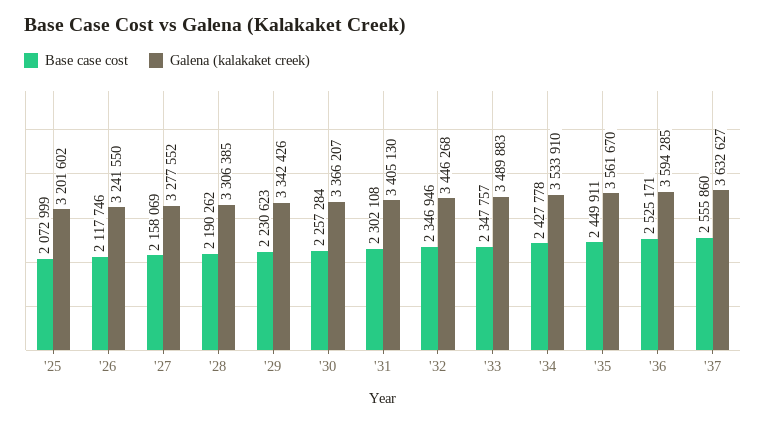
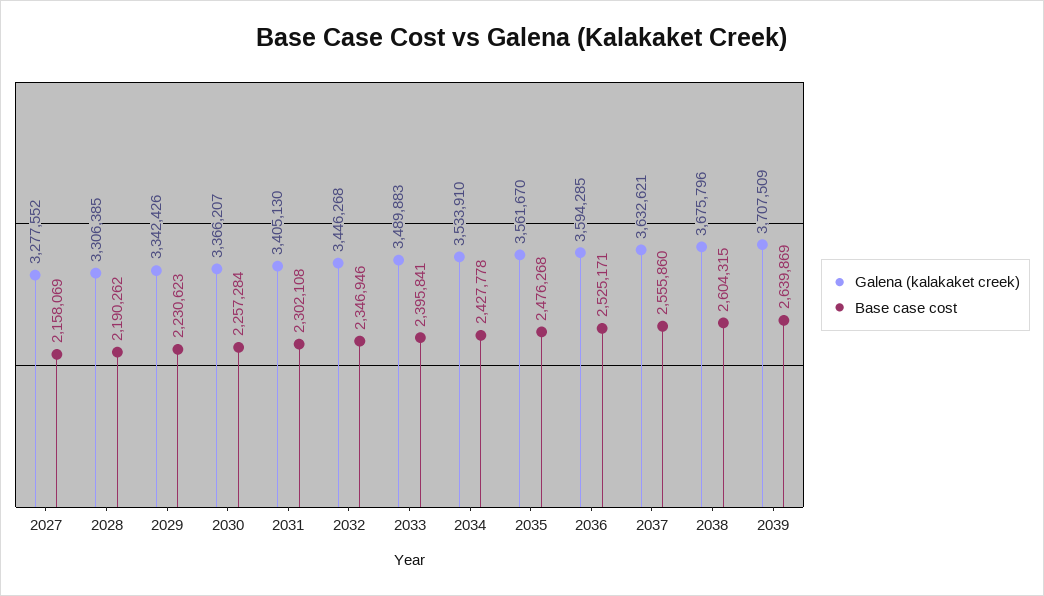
Base case cost, '25: 2072999 -> none
Galena (kalakaket creek), '25: 3201602 -> none
Base case cost, '26: 2117746 -> none
Galena (kalakaket creek), '26: 3241550 -> none
Base case cost, '33: 2347757 -> 2395841
Base case cost, '35: 2449911 -> 2476268
Galena (kalakaket creek), '37: 3632627 -> 3632621
Galena (kalakaket creek), 2038: none -> 3675796
Base case cost, 2038: none -> 2604315
Galena (kalakaket creek), 2039: none -> 3707509
Base case cost, 2039: none -> 2639869

